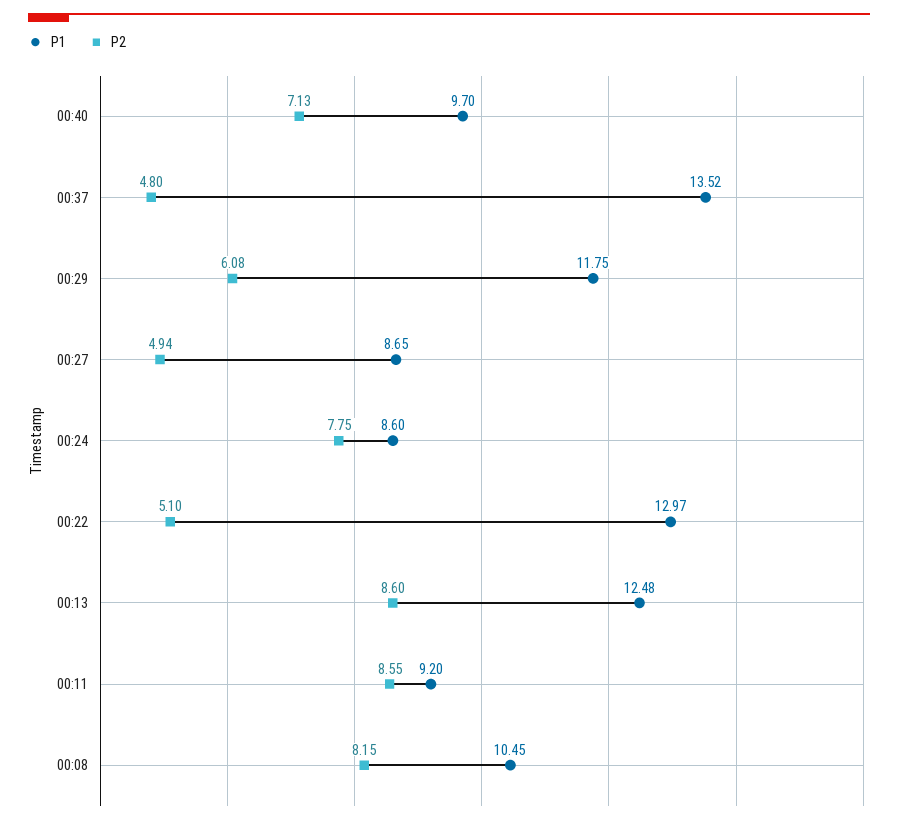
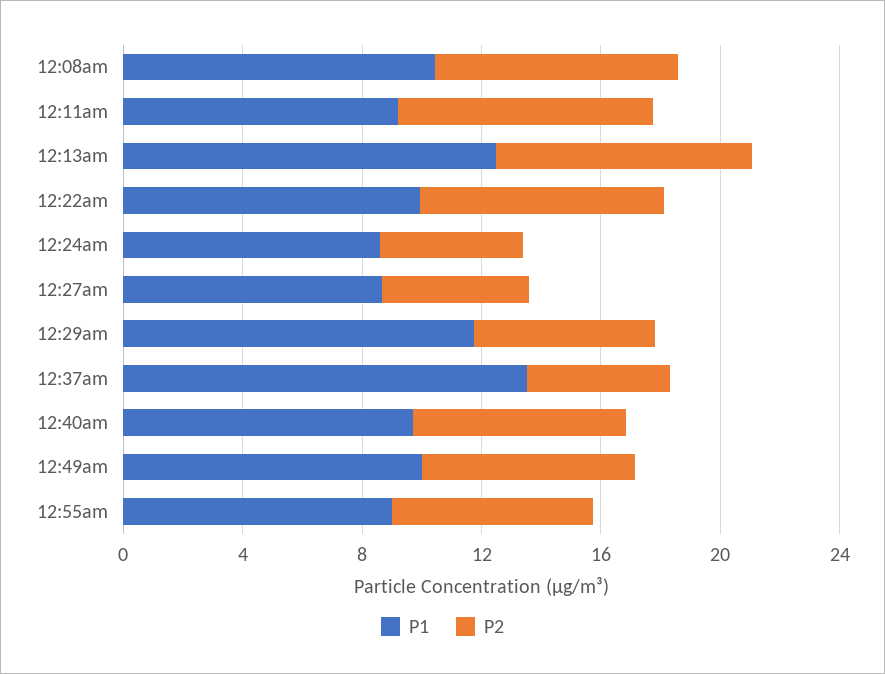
P2, 00:24: 7.75 -> 5
P1, 00:22: 12.97 -> 10
P2, 00:22: 5.1 -> 8
P1, 12:49am: none -> 10
P2, 12:49am: none -> 7
P1, 12:55am: none -> 9
P2, 12:55am: none -> 7

